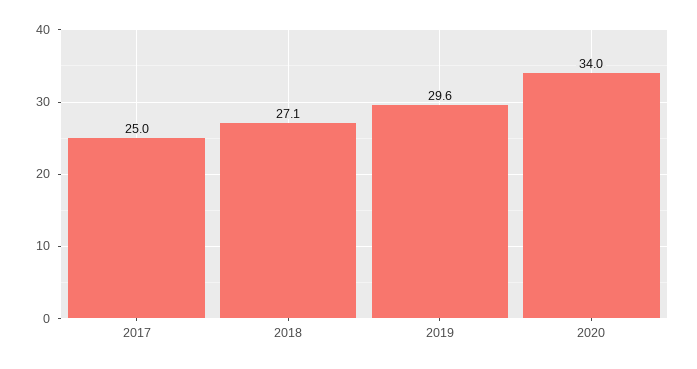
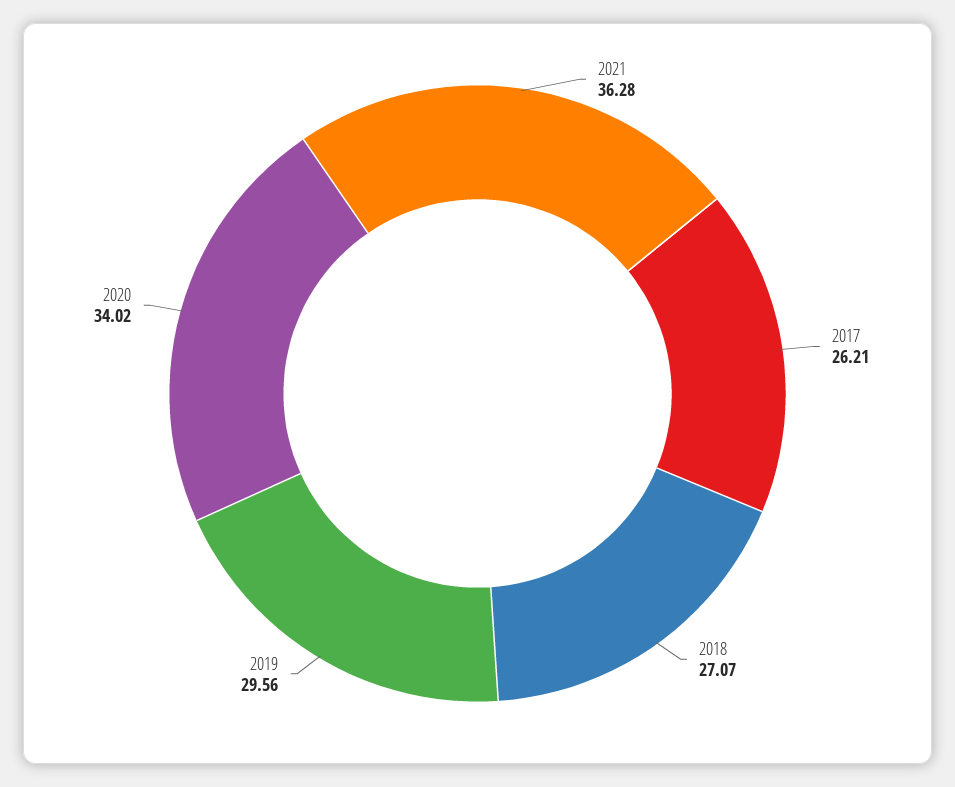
2017: 25 -> 26.21
2021: none -> 36.28

